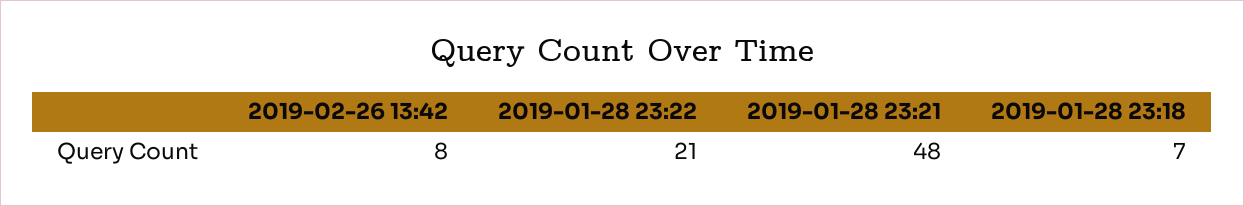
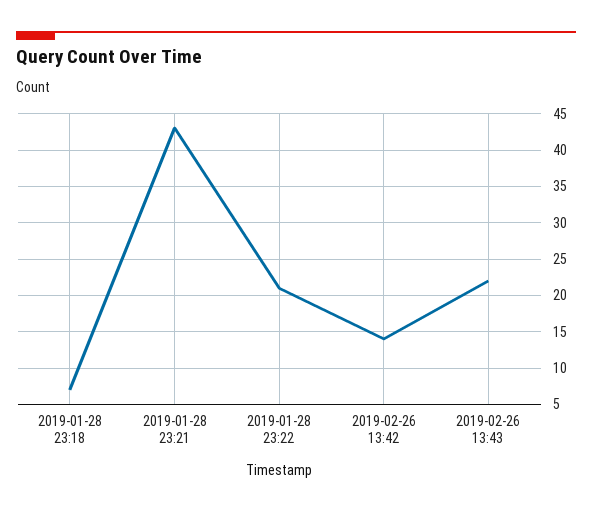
2019-02-26 13:42: 8 -> 14
2019-01-28 23:21: 48 -> 43
2019-02-26 13:43: none -> 22

